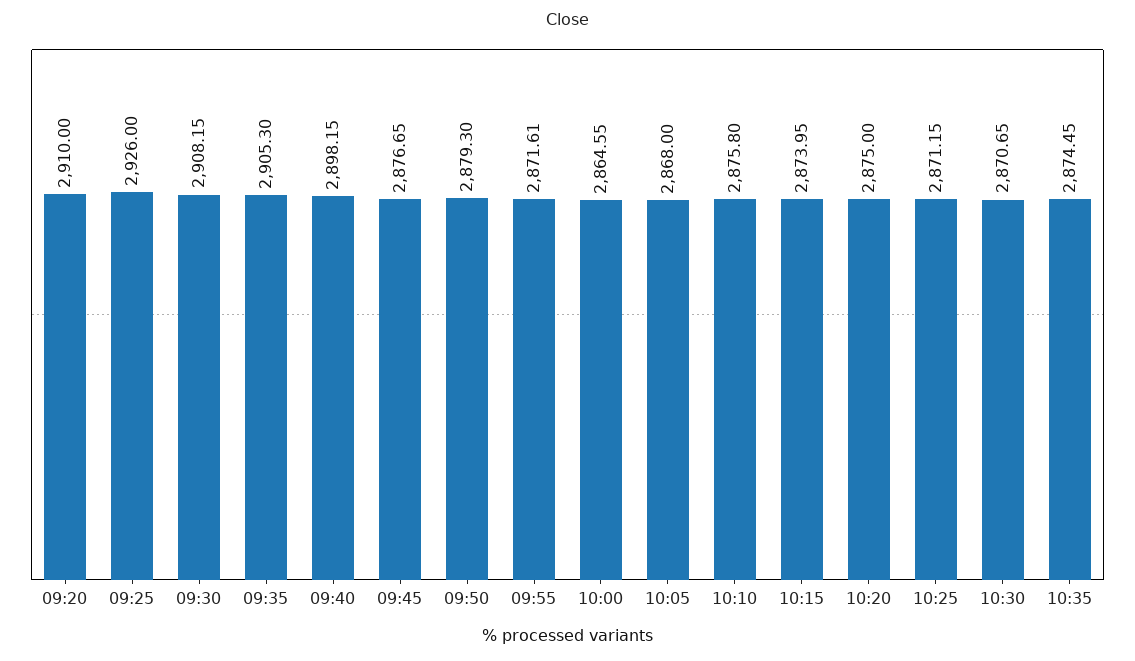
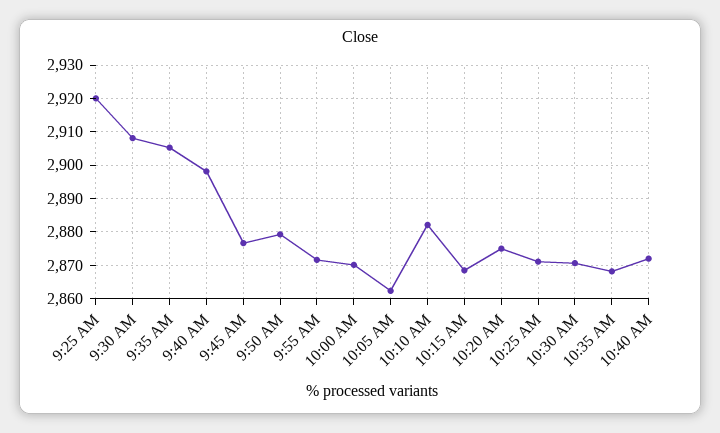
09:20: 2910 -> none
09:25: 2926 -> 2920
10:00: 2864.55 -> 2870
10:05: 2868 -> 2862
10:10: 2875.8 -> 2882
10:15: 2873.95 -> 2868
10:35: 2874.45 -> 2868
10:40 AM: none -> 2872

